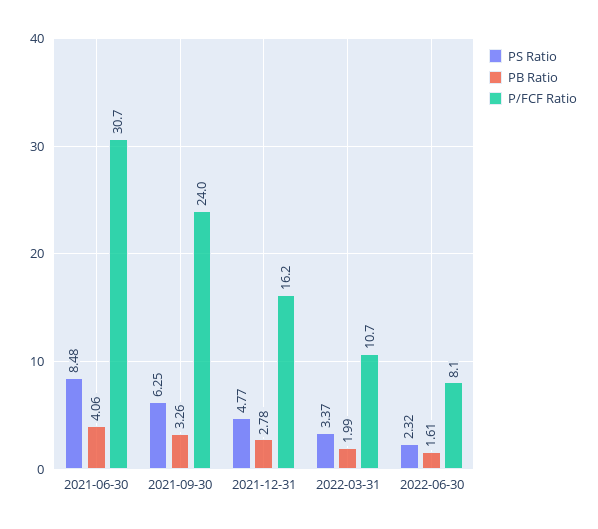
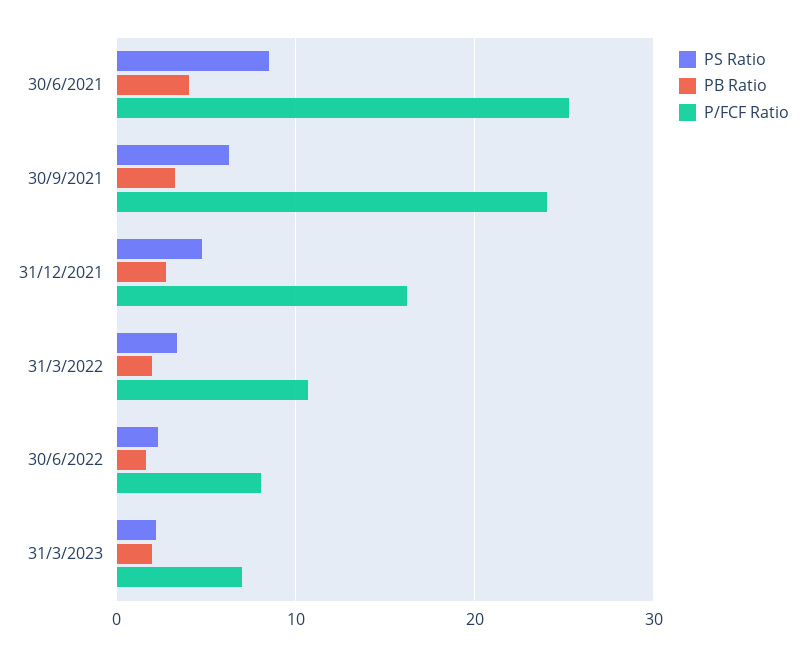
P/FCF Ratio, 2021-06-30: 30.7 -> 25
PS Ratio, 31/3/2023: none -> 2
PB Ratio, 31/3/2023: none -> 2
P/FCF Ratio, 31/3/2023: none -> 7

